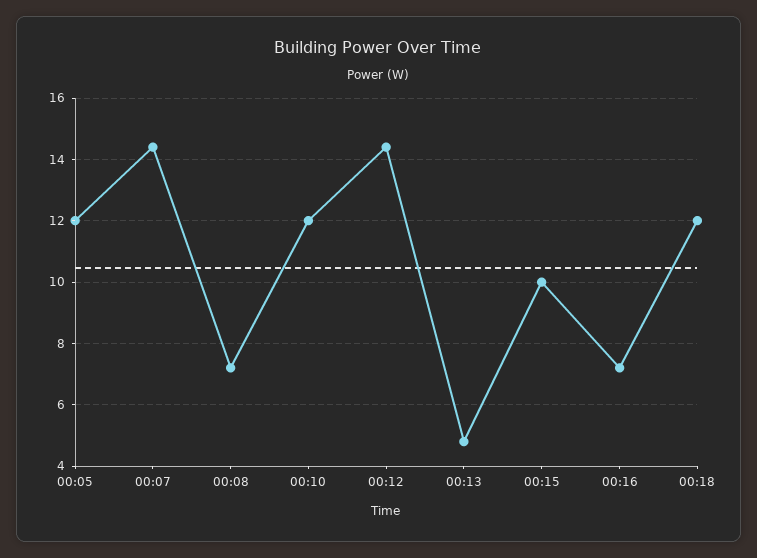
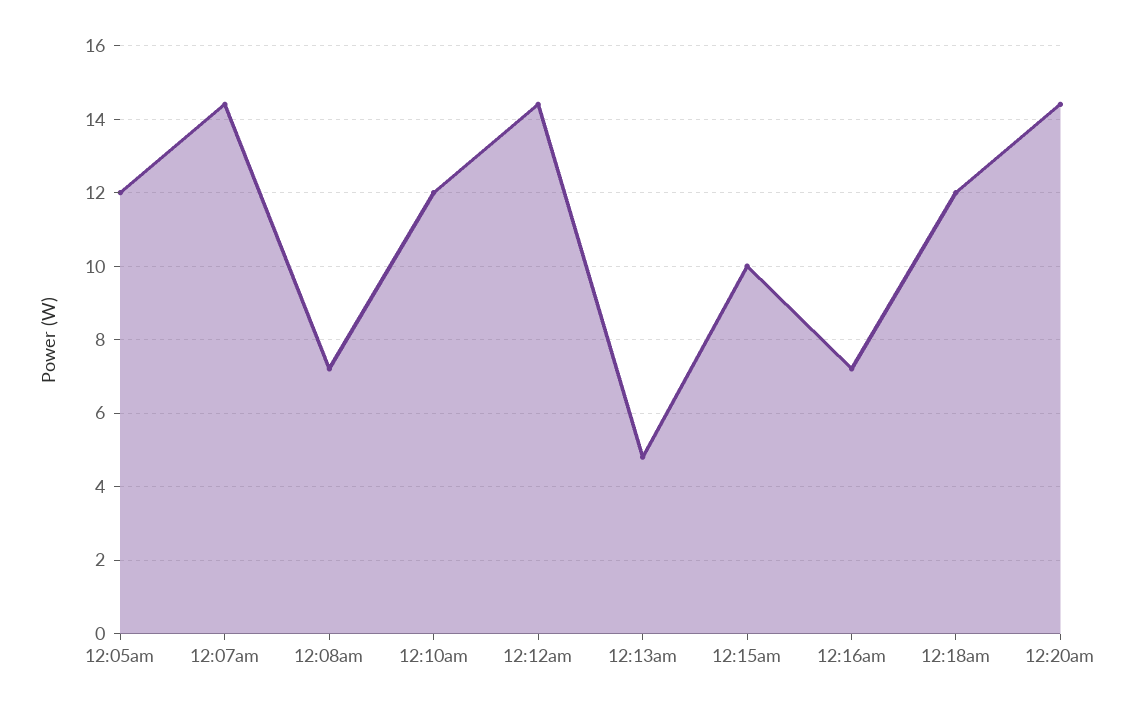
12:20am: none -> 14.5

